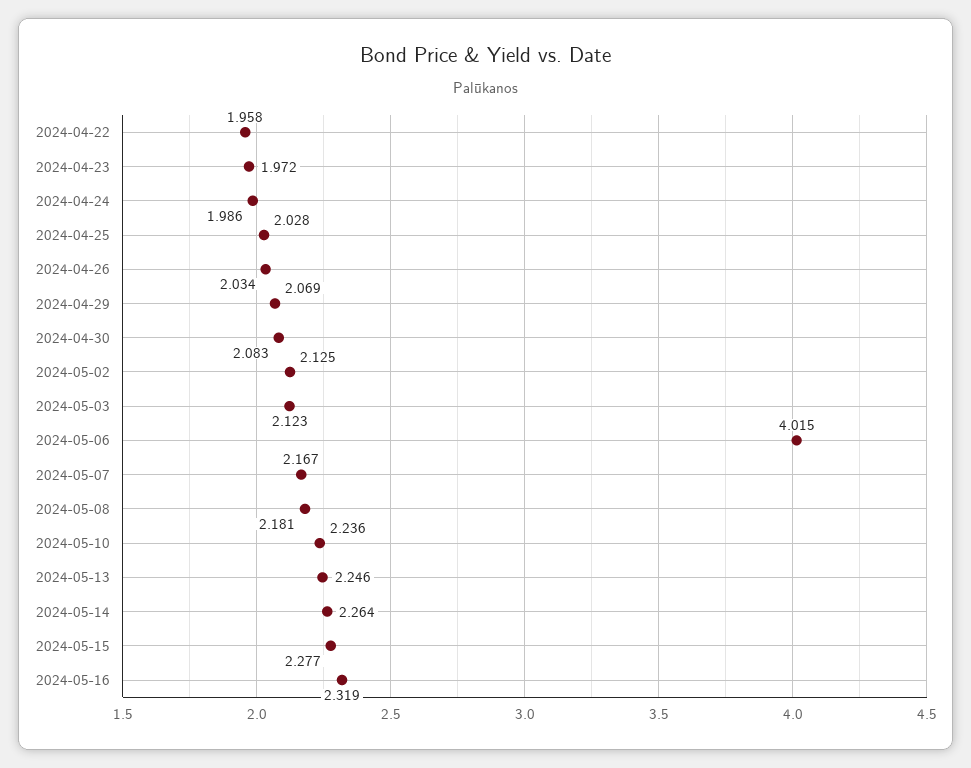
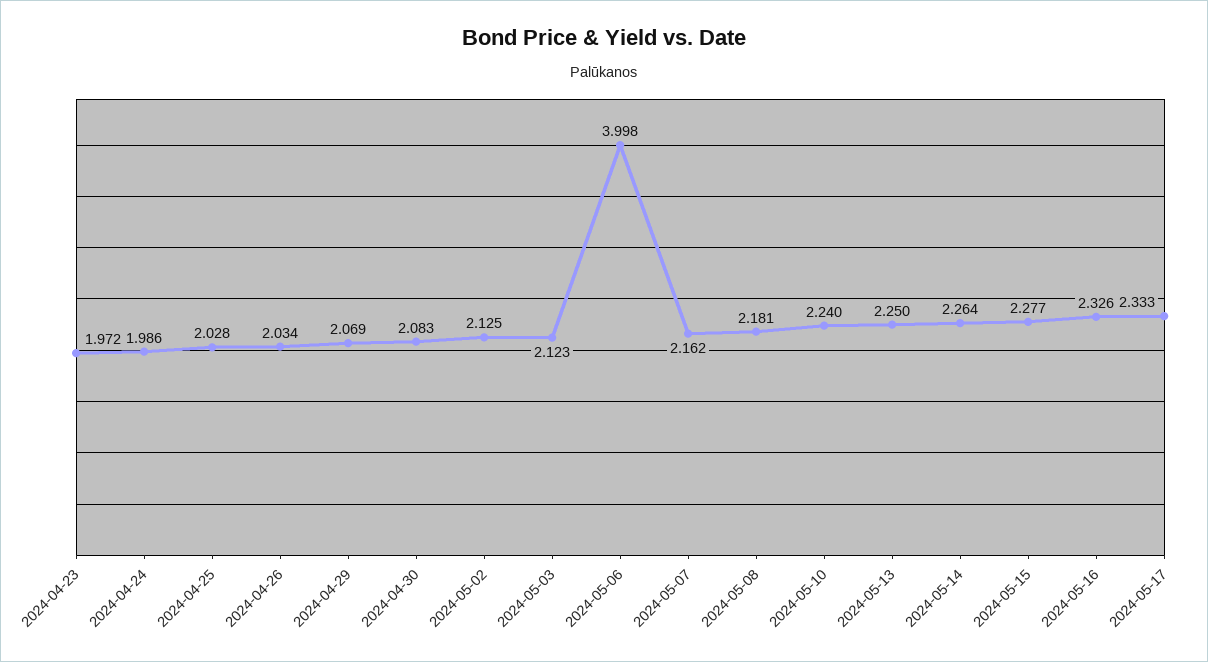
2024-04-22: 1.958 -> none
2024-05-06: 4.015 -> 3.998
2024-05-07: 2.167 -> 2.162
2024-05-10: 2.236 -> 2.24
2024-05-13: 2.246 -> 2.25
2024-05-16: 2.319 -> 2.326
2024-05-17: none -> 2.333

